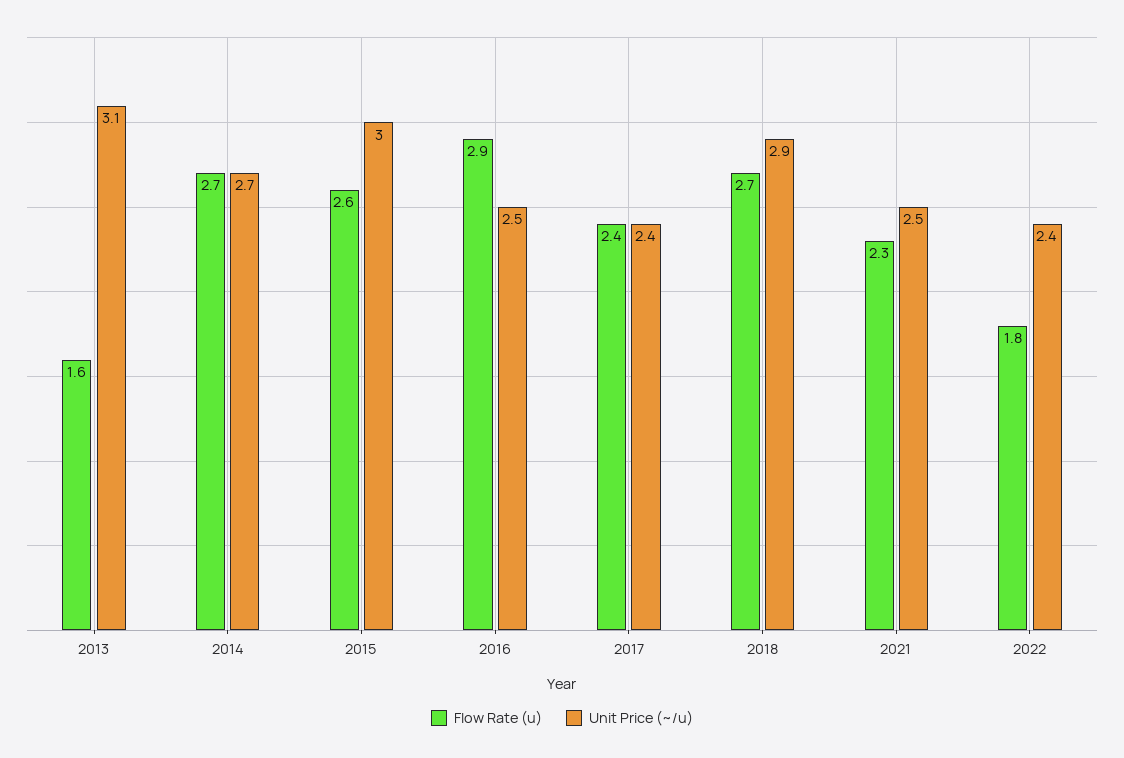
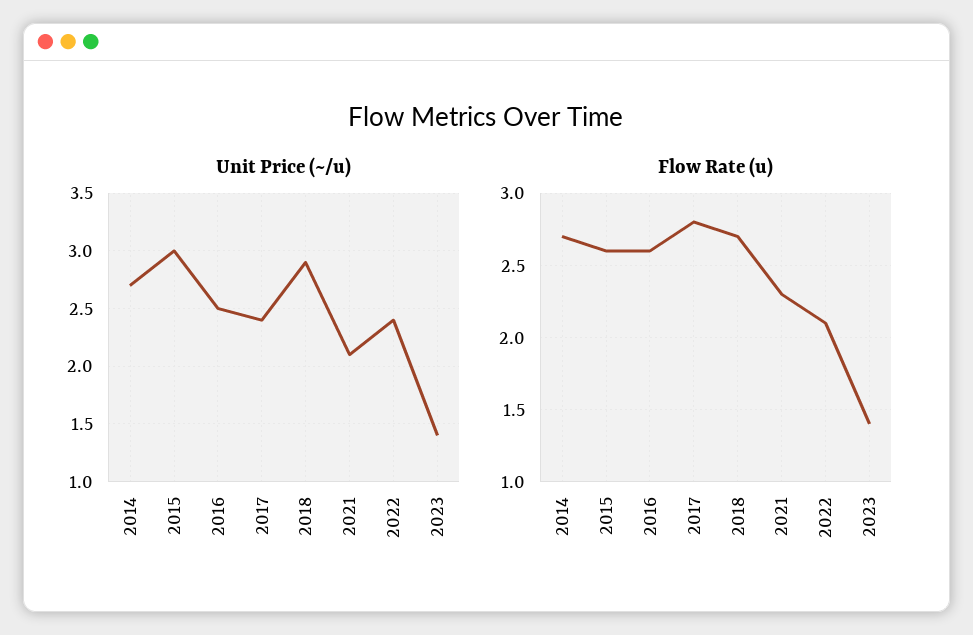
Flow Rate (u), 2013: 1.6 -> none
Unit Price (~/u), 2013: 3.1 -> none
Flow Rate (u), 2016: 2.9 -> 2.6
Flow Rate (u), 2017: 2.4 -> 2.8
Unit Price (~/u), 2021: 2.5 -> 2.1
Flow Rate (u), 2022: 1.8 -> 2.1
Unit Price (~/u), 2023: none -> 1.4
Flow Rate (u), 2023: none -> 1.4

